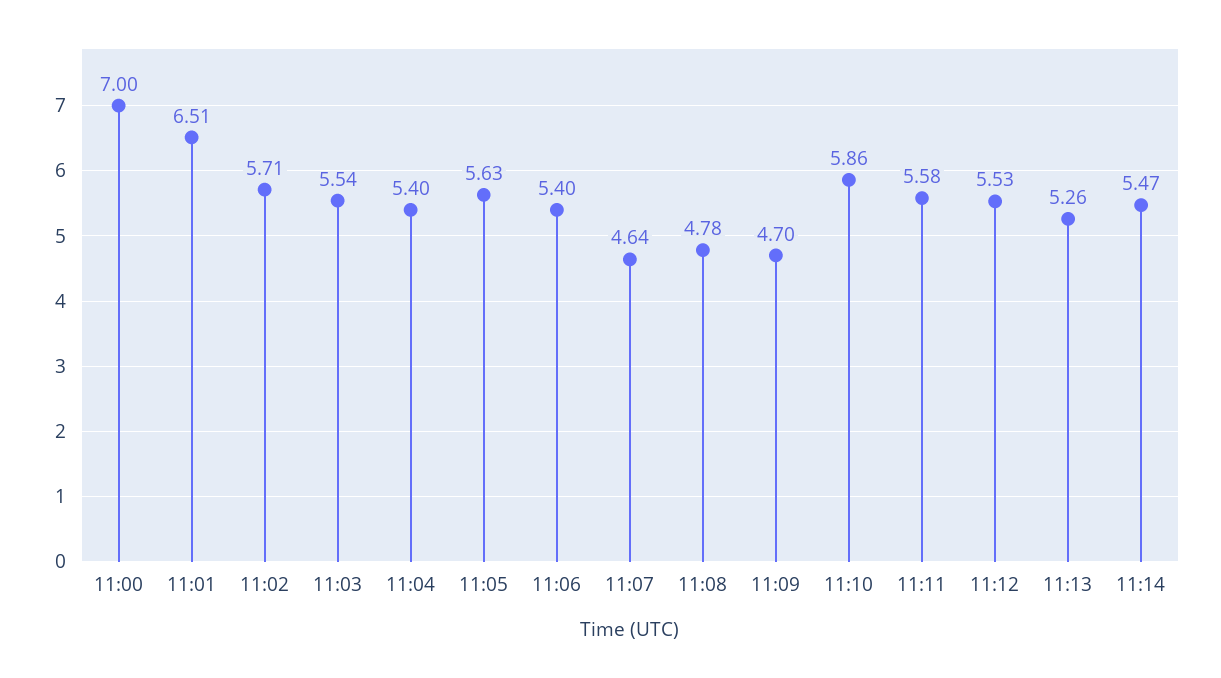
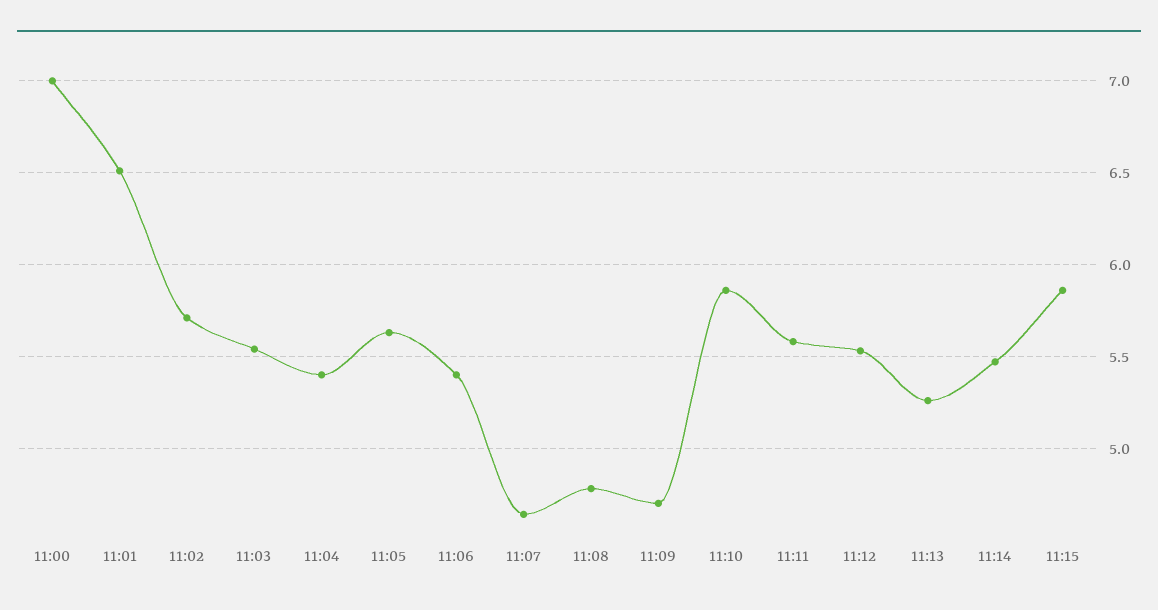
11:15: none -> 5.85

